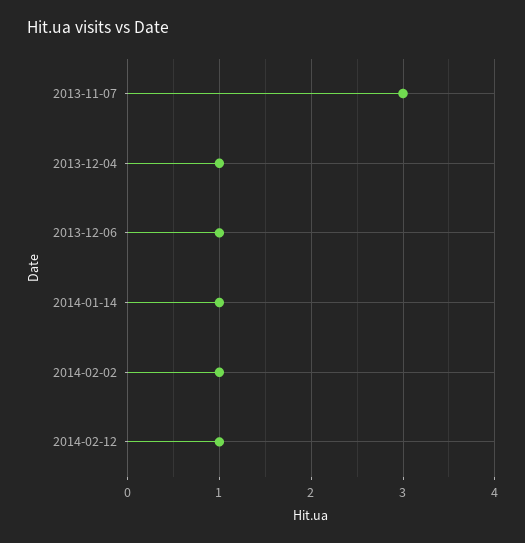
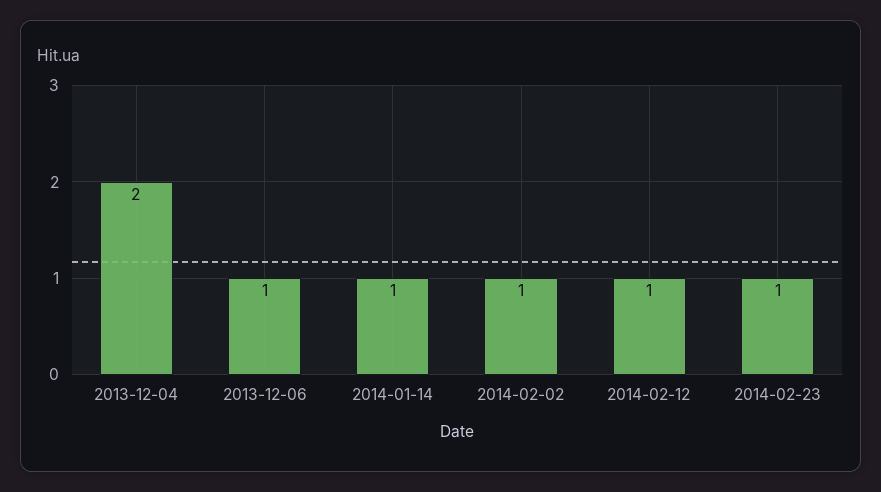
2013-11-07: 3 -> none
2013-12-04: 1 -> 2
2014-02-23: none -> 1

